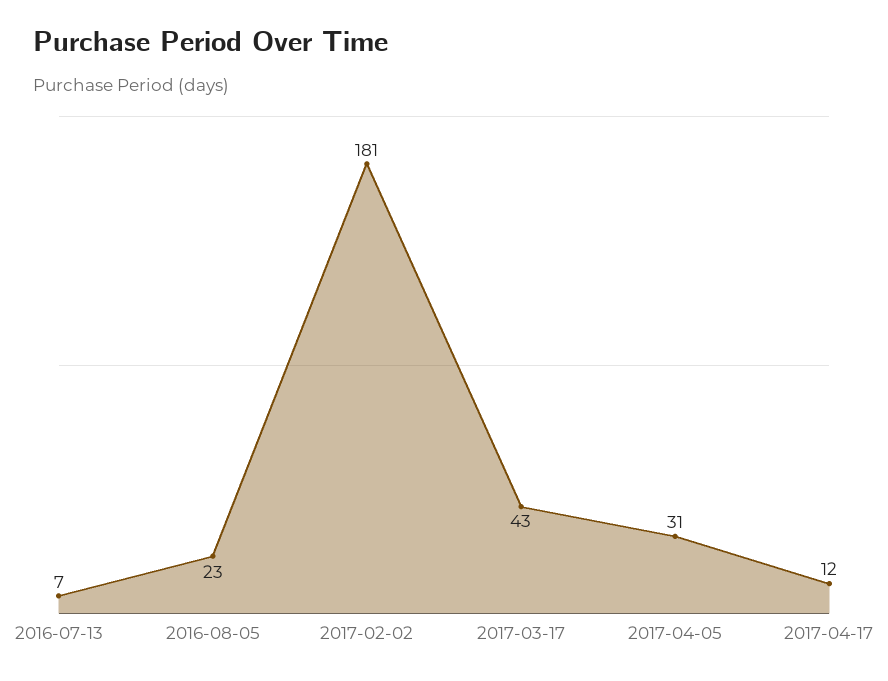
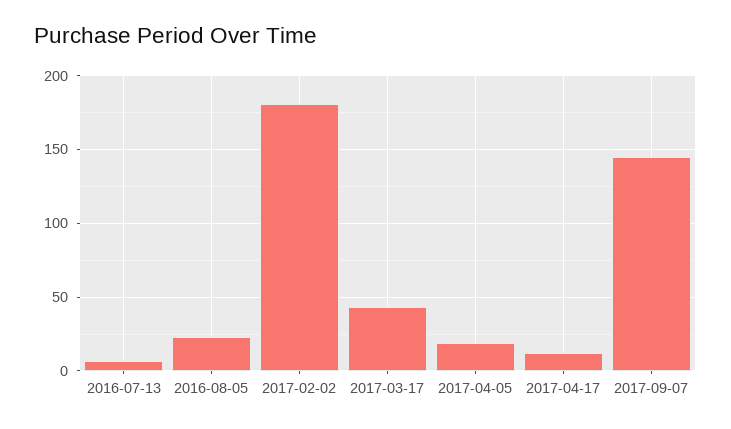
2017-04-05: 31 -> 20
2017-09-07: none -> 145

